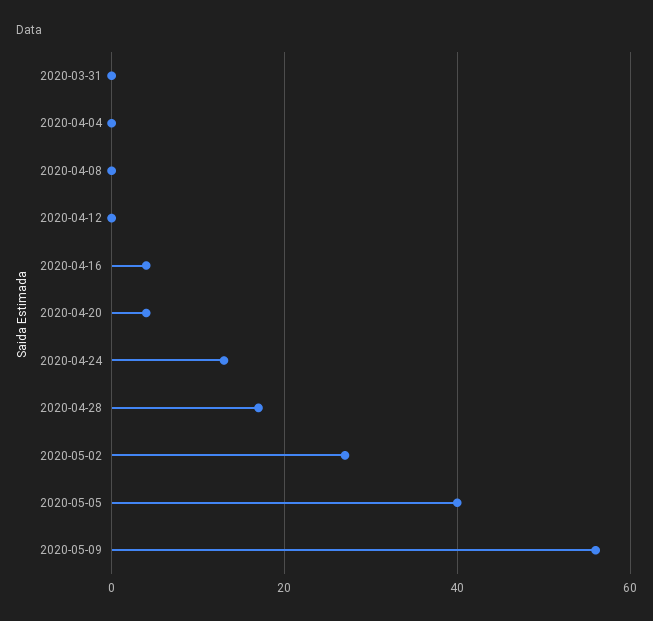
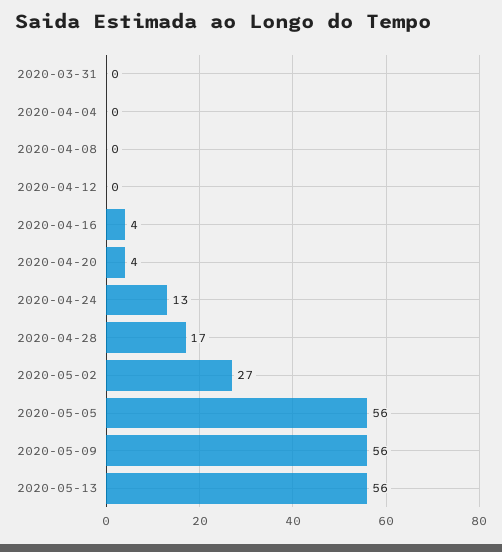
2020-05-05: 40 -> 56
2020-05-13: none -> 56

